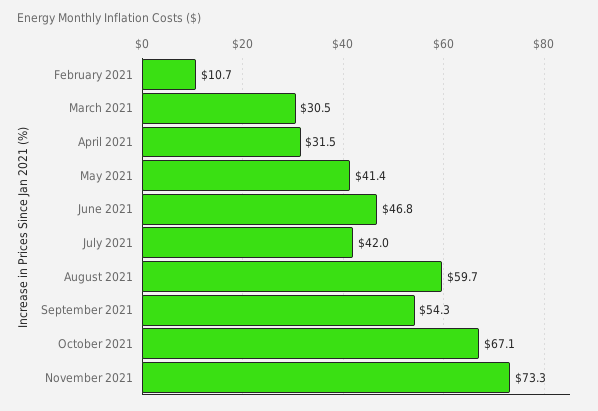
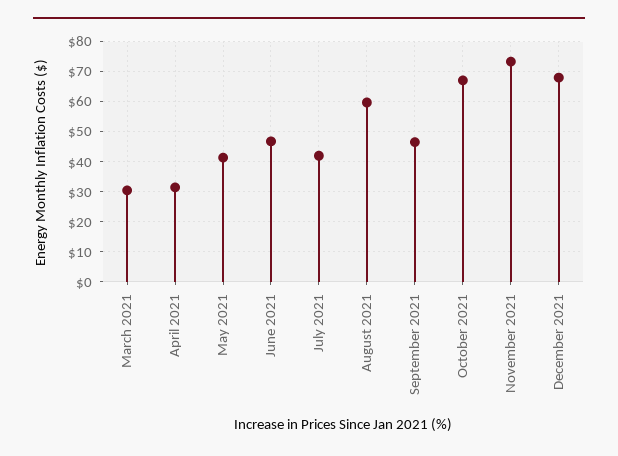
February 2021: 10.7 -> none
September 2021: 54.3 -> 46
December 2021: none -> 68

